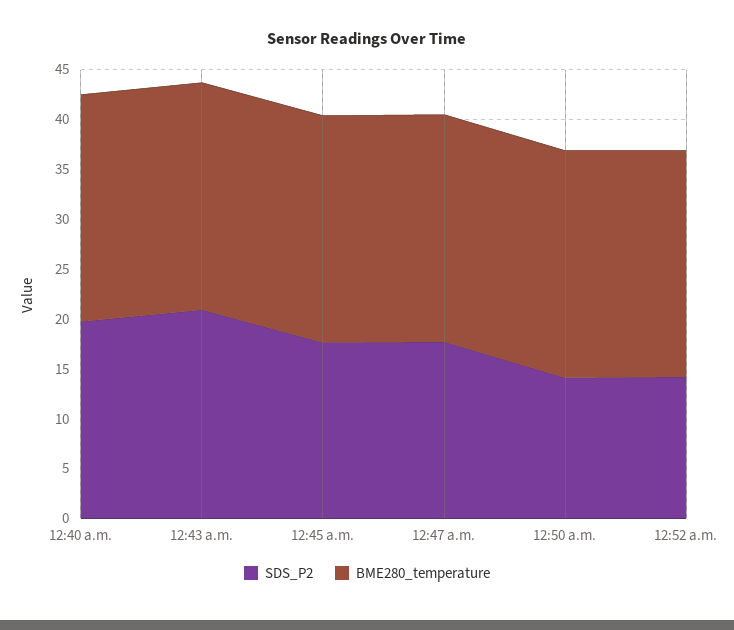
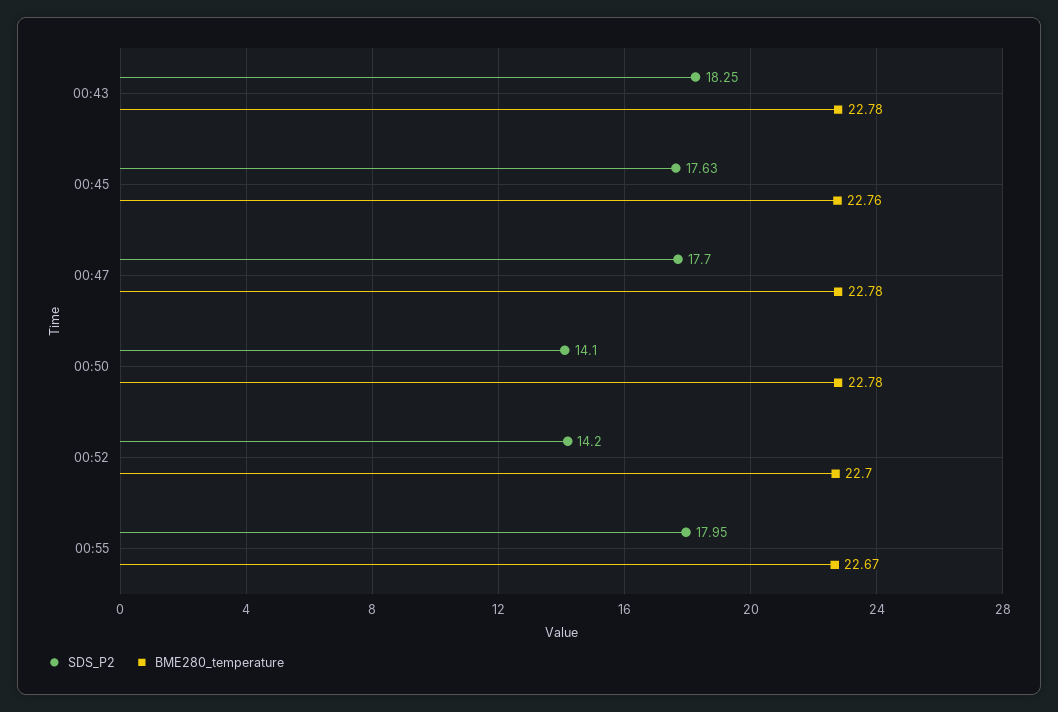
SDS_P2, 12:40 a.m.: 20 -> none
BME280_temperature, 12:40 a.m.: 23 -> none
SDS_P2, 12:43 a.m.: 21 -> 18.25
SDS_P2, 00:55: none -> 17.95
BME280_temperature, 00:55: none -> 22.67

